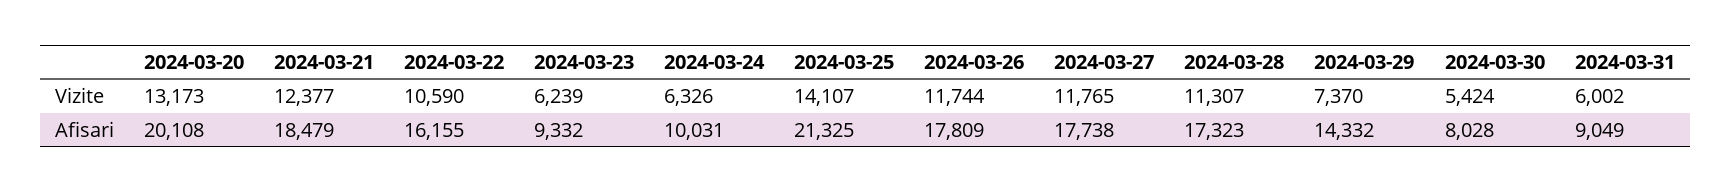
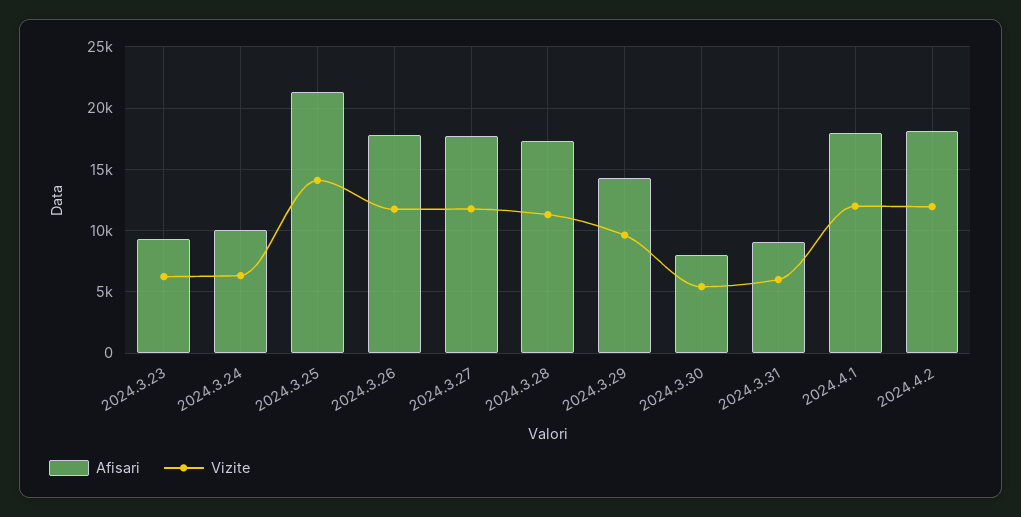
Vizite, 2024-03-20: 13173 -> none
Vizite, 2024-03-21: 12377 -> none
Vizite, 2024-03-22: 10590 -> none
Vizite, 2024-03-29: 7370 -> 9500
Afisari, 2024-03-20: 20108 -> none
Afisari, 2024-03-21: 18479 -> none
Afisari, 2024-03-22: 16155 -> none
Afisari, 2024.4.1: none -> 18000
Vizite, 2024.4.1: none -> 12000
Afisari, 2024.4.2: none -> 18000
Vizite, 2024.4.2: none -> 12000

